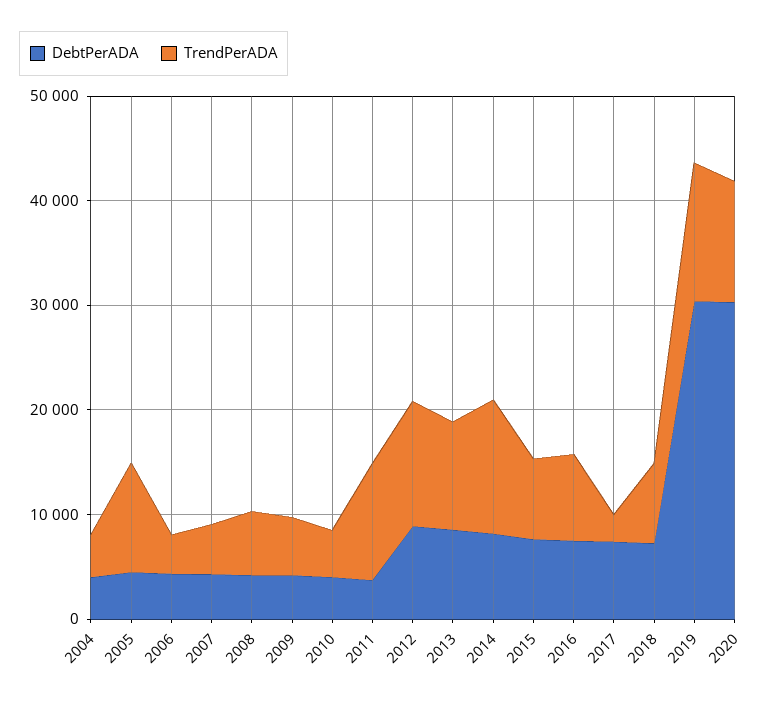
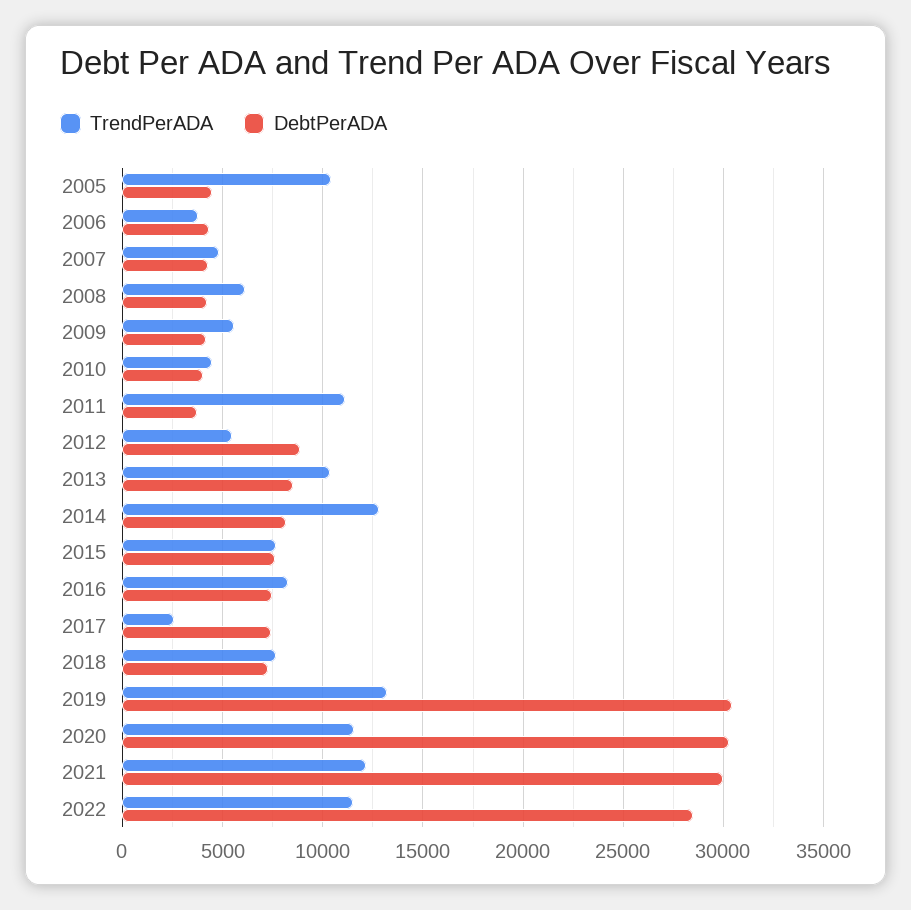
DebtPerADA, 2004: 4000 -> none
TrendPerADA, 2004: 4000 -> none
TrendPerADA, 2012: 12000 -> 5500
TrendPerADA, 2021: none -> 12000
DebtPerADA, 2021: none -> 30000
TrendPerADA, 2022: none -> 11500
DebtPerADA, 2022: none -> 28500

